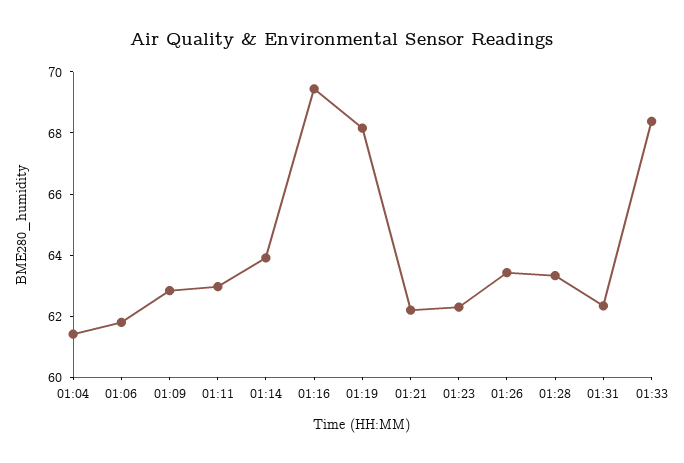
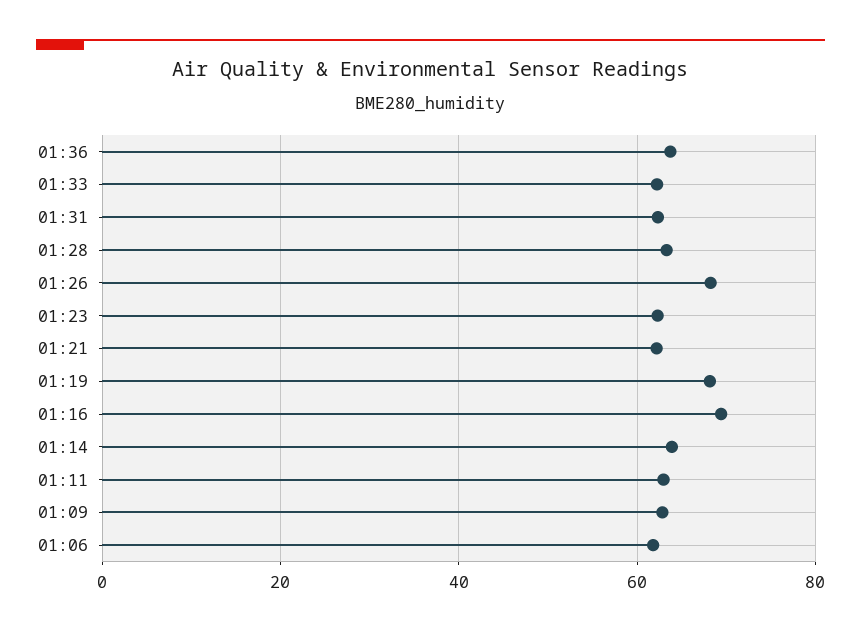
01:04: 61.5 -> none
01:26: 63.5 -> 68
01:33: 68.5 -> 62
01:36: none -> 64

